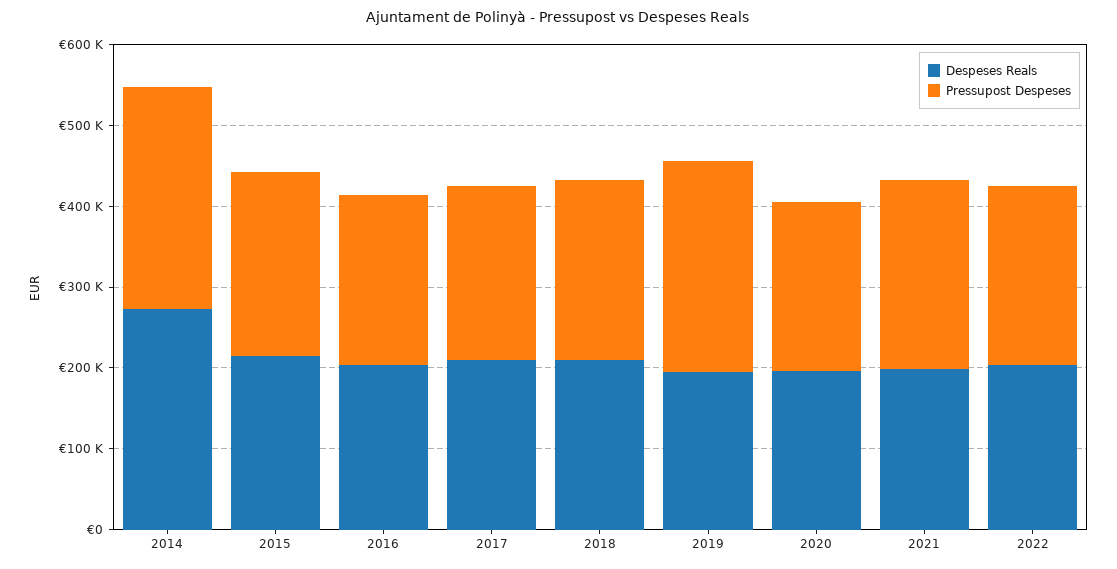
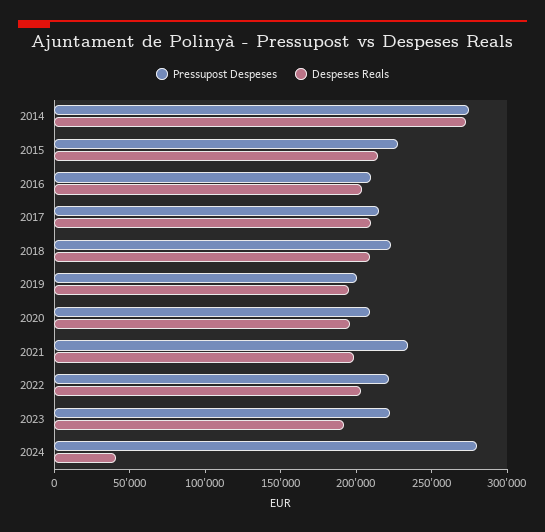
Pressupost Despeses, 2019: 260000 -> 200000
Pressupost Despeses, 2023: none -> 220000
Despeses Reals, 2023: none -> 190000
Pressupost Despeses, 2024: none -> 280000
Despeses Reals, 2024: none -> 40000

